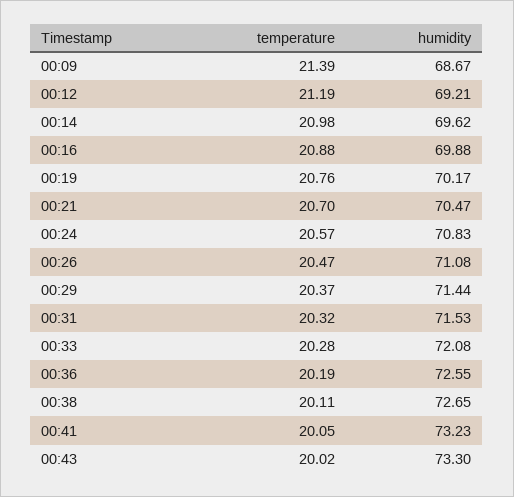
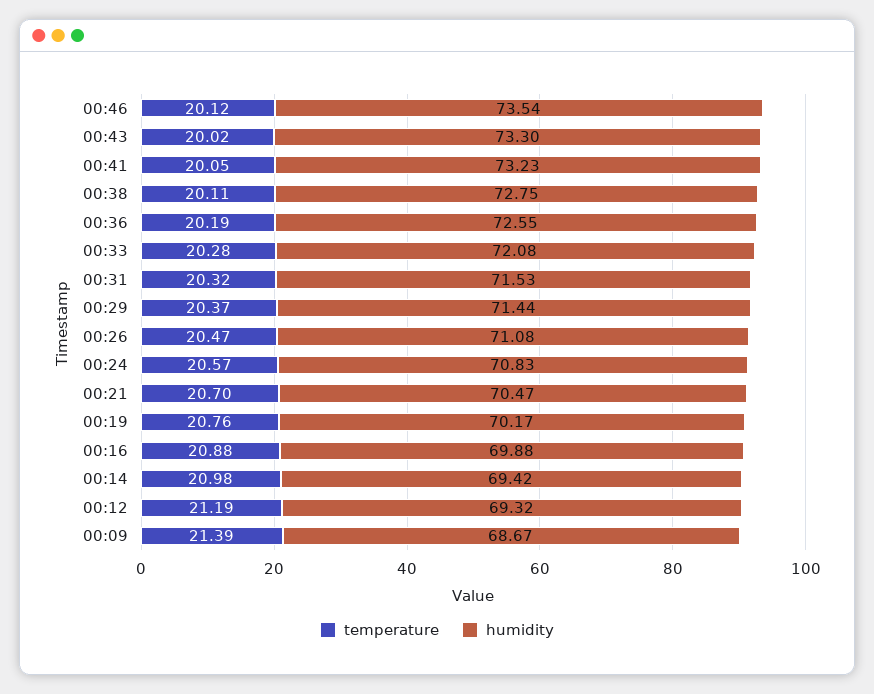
humidity, 00:12: 69.21 -> 69.32
humidity, 00:14: 69.62 -> 69.42
humidity, 00:38: 72.65 -> 72.75
temperature, 00:46: none -> 20.12
humidity, 00:46: none -> 73.54

